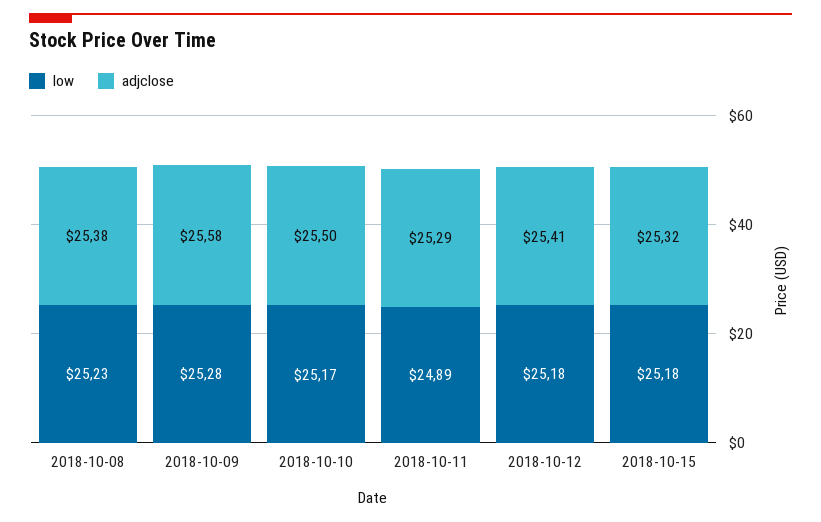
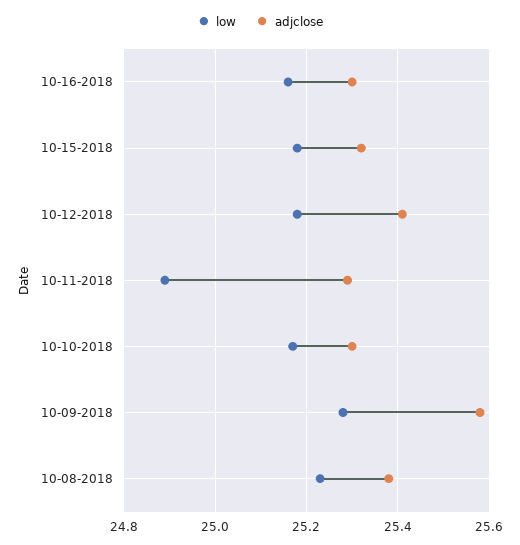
adjclose, 2018-10-10: 25.5 -> 25.3
low, 10-16-2018: none -> 25.15
adjclose, 10-16-2018: none -> 25.3

